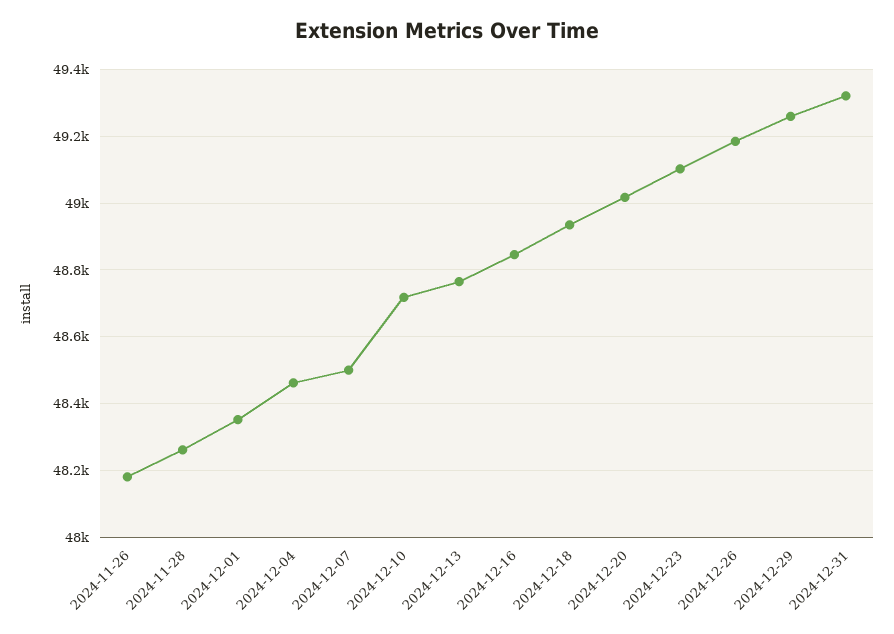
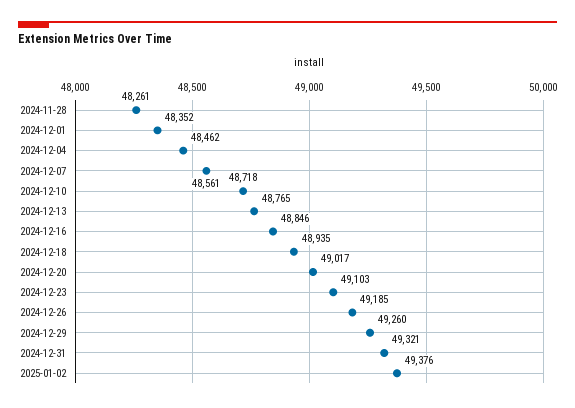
2024-11-26: 48180 -> none
2024-12-07: 48500 -> 48561
2025-01-02: none -> 49376

